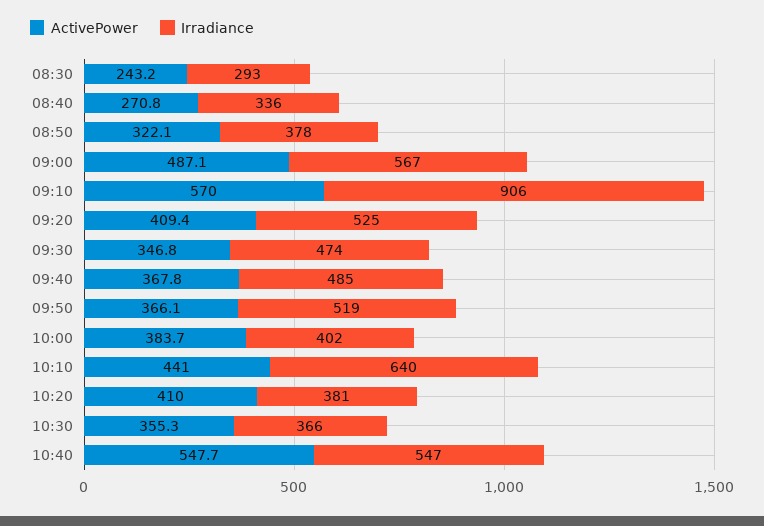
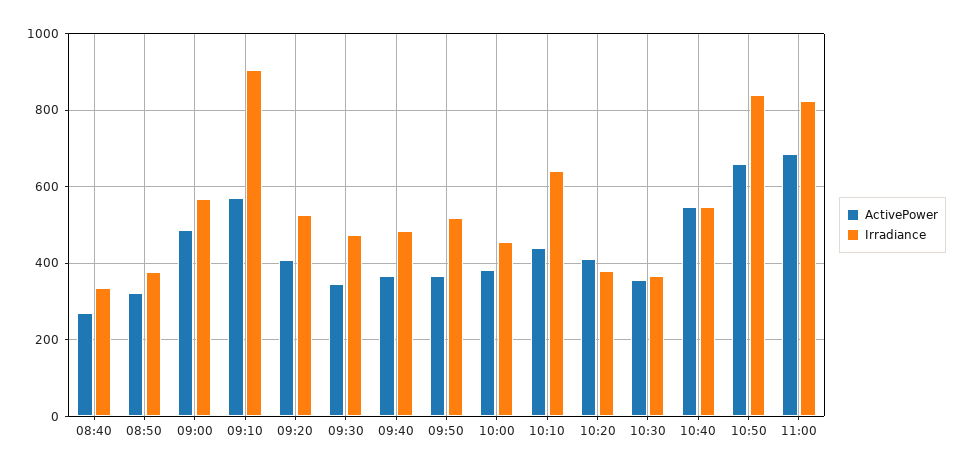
ActivePower, 08:30: 243.2 -> none
Irradiance, 08:30: 293 -> none
Irradiance, 10:00: 402 -> 460
ActivePower, 10:50: none -> 660
Irradiance, 10:50: none -> 840
ActivePower, 11:00: none -> 680
Irradiance, 11:00: none -> 820

